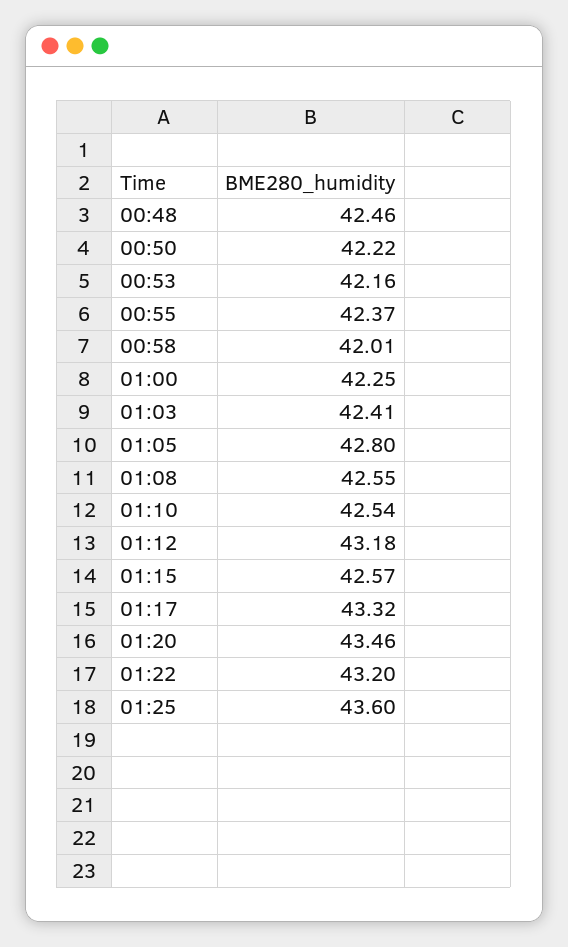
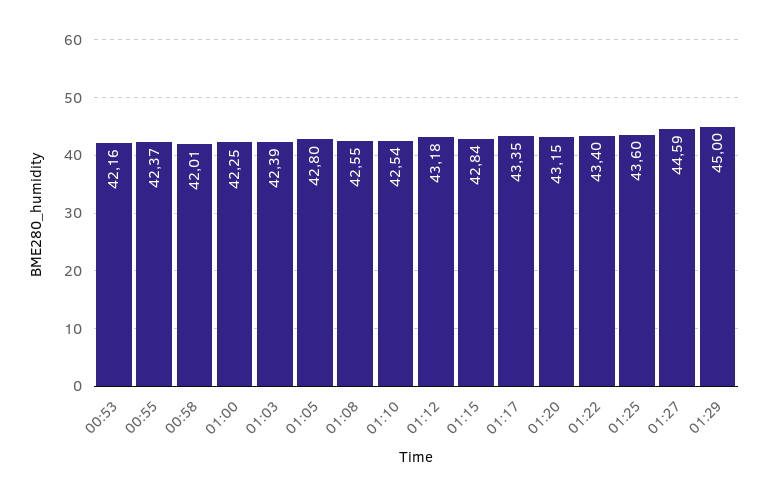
00:48: 42.46 -> none
00:50: 42.22 -> none
01:03: 42.41 -> 42.39
01:15: 42.57 -> 42.84
01:17: 43.32 -> 43.35
01:20: 43.46 -> 43.15
01:22: 43.2 -> 43.4
01:27: none -> 44.59
01:29: none -> 45

